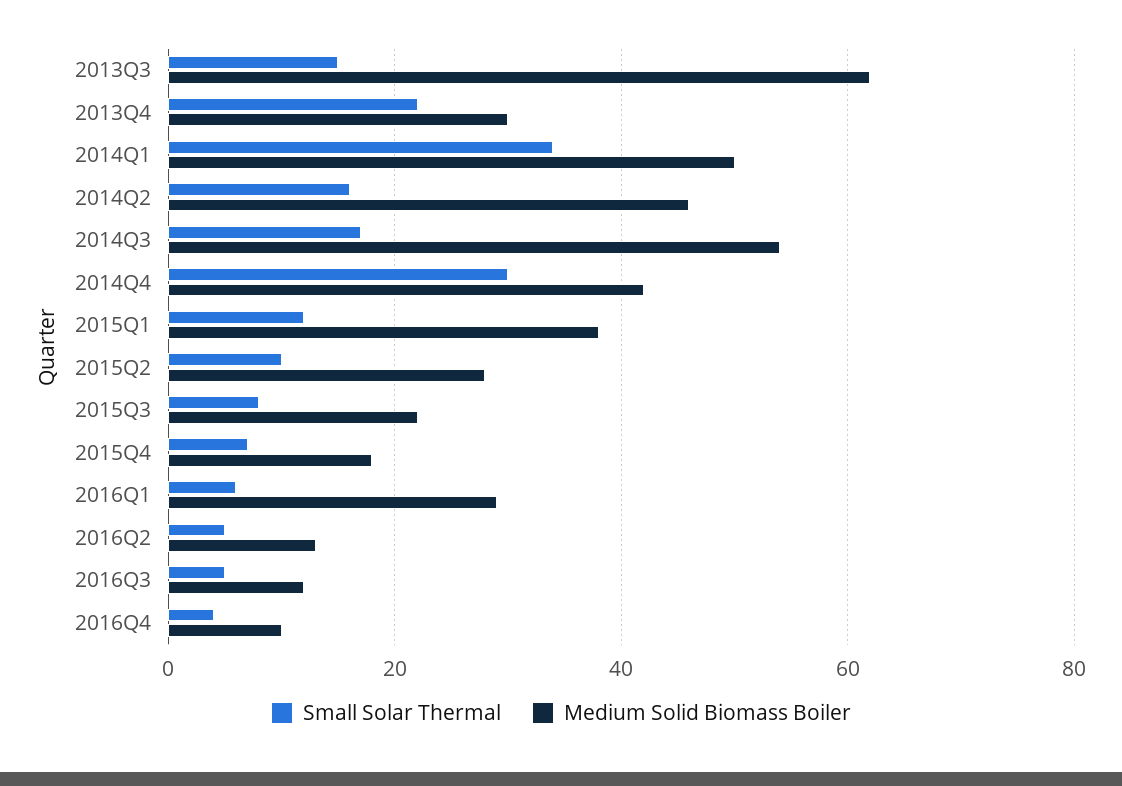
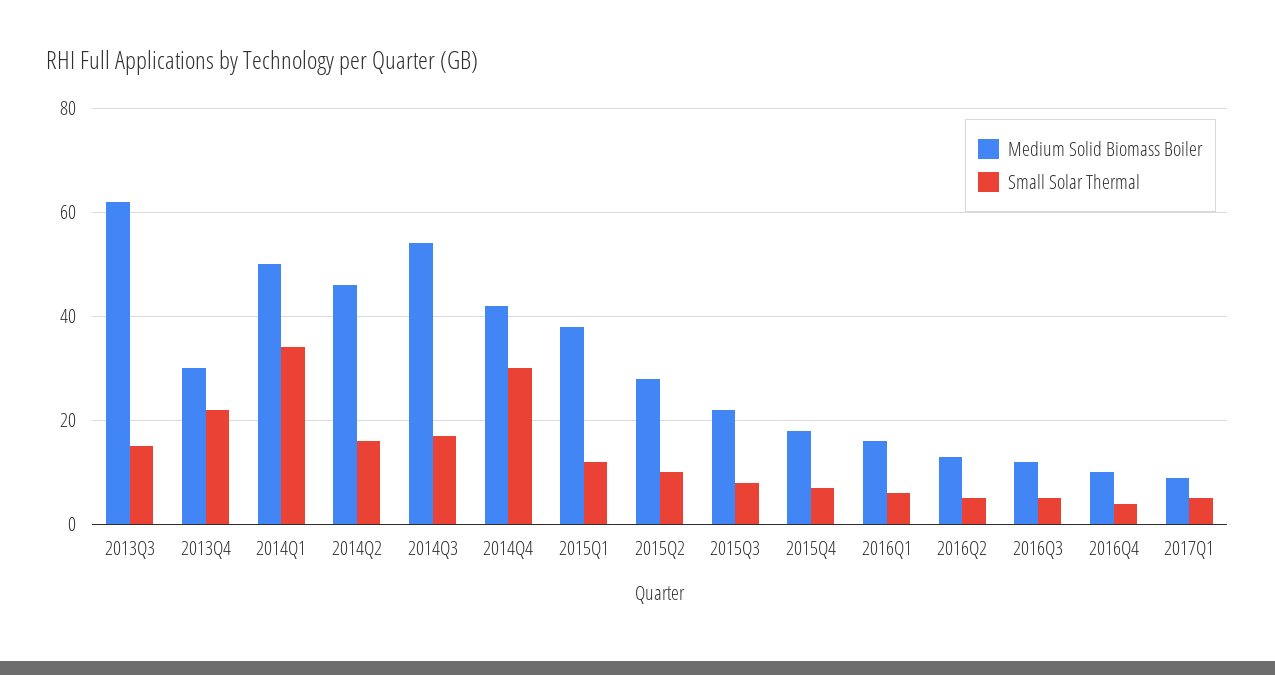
Medium Solid Biomass Boiler, 2016Q1: 30 -> 15
Medium Solid Biomass Boiler, 2017Q1: none -> 10
Small Solar Thermal, 2017Q1: none -> 5

